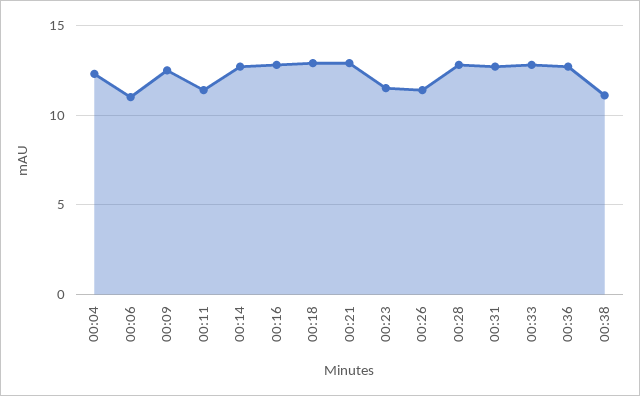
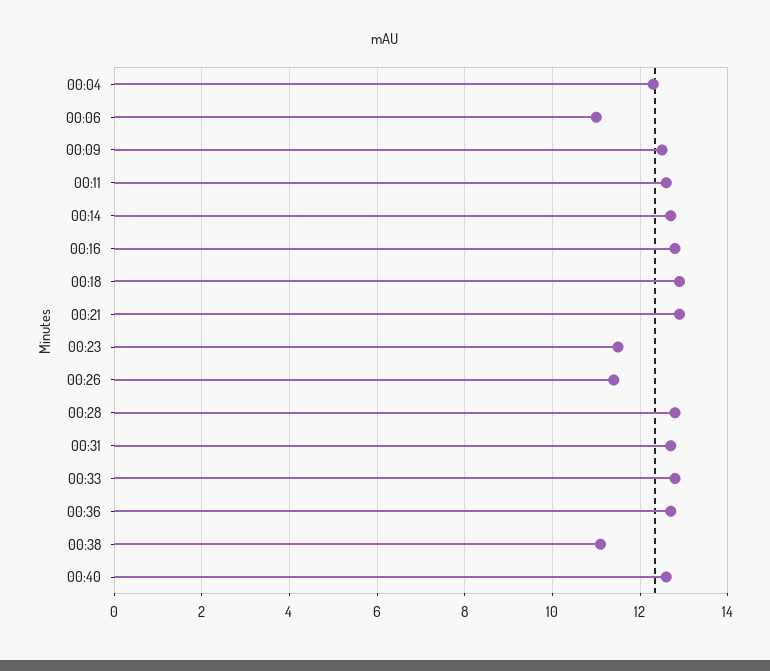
00:11: 11.5 -> 12.5
00:40: none -> 12.5

